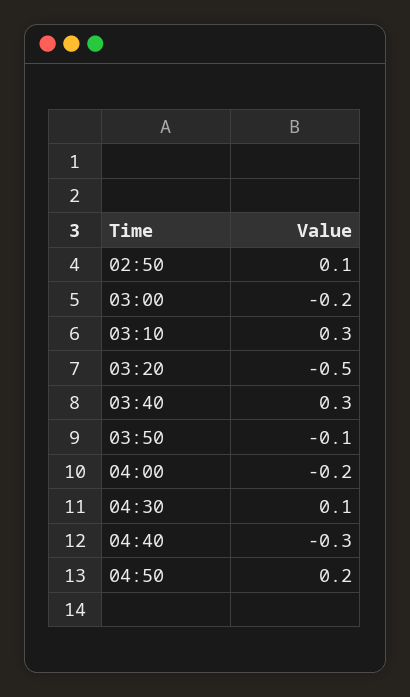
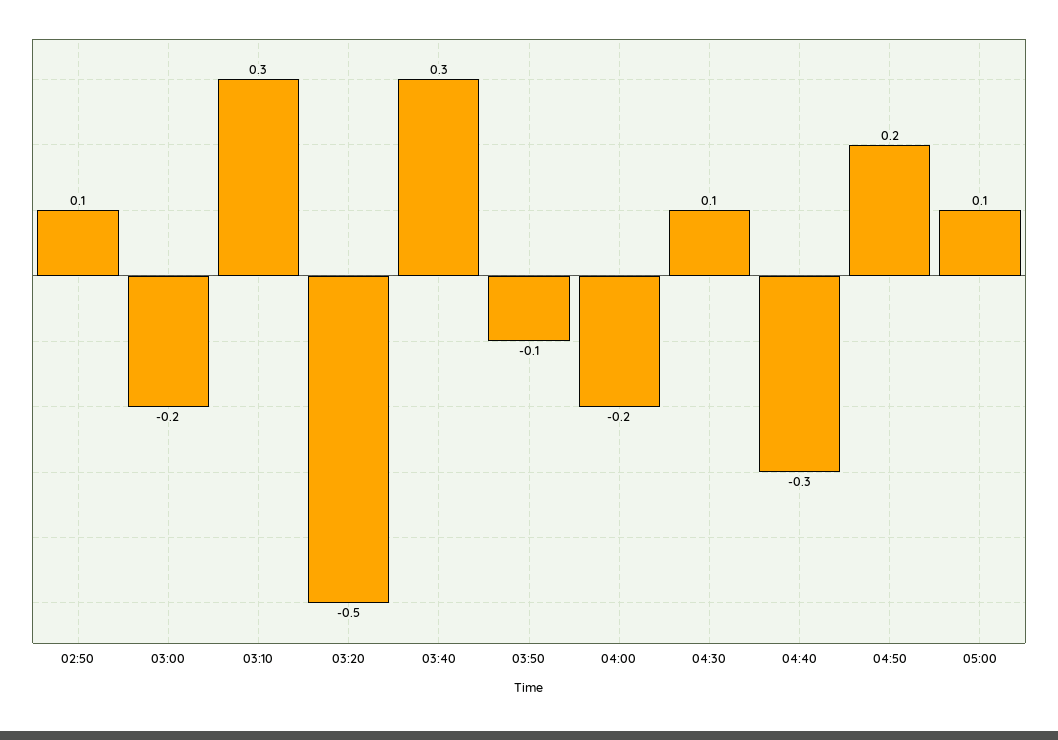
05:00: none -> 0.1

